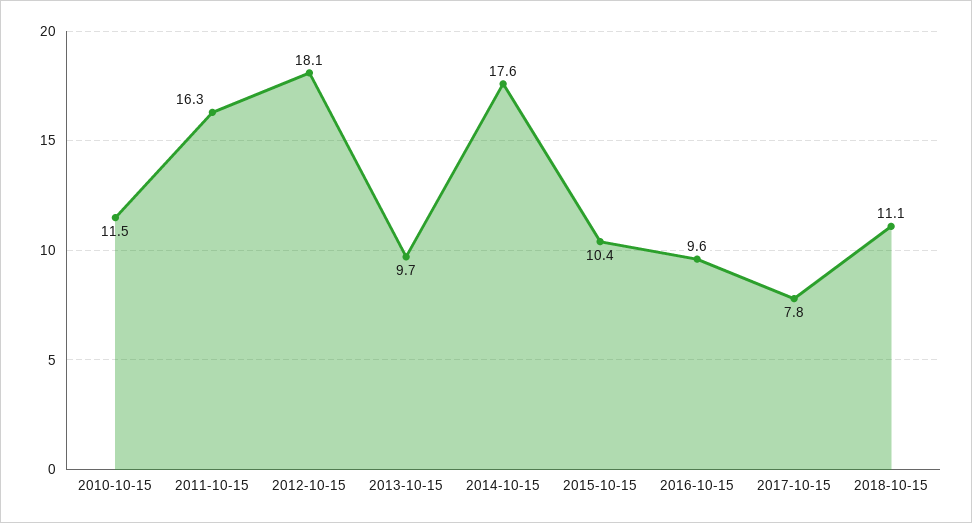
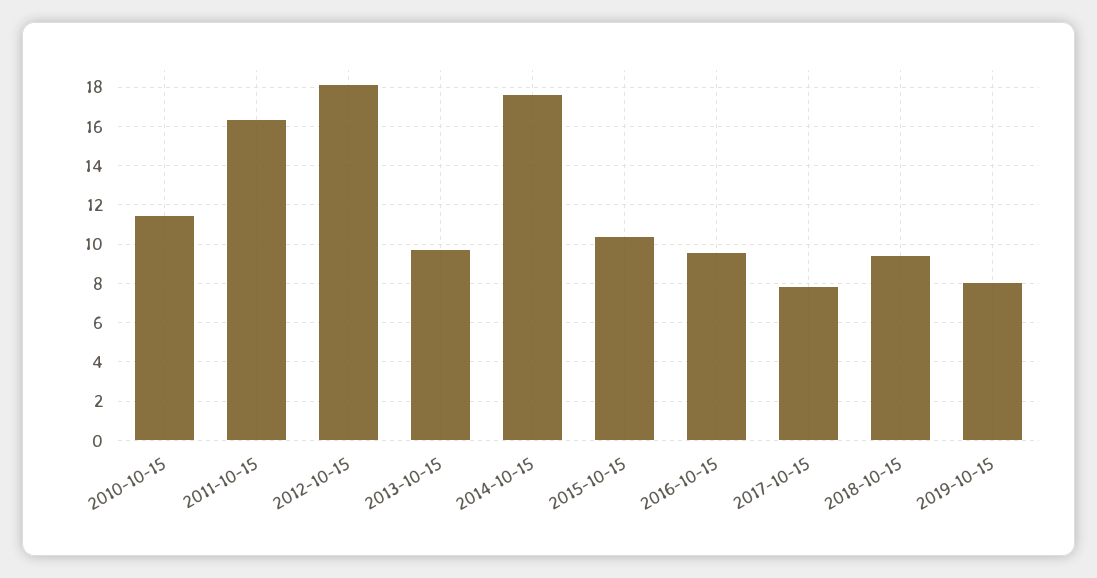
2018-10-15: 11.1 -> 9.5
2019-10-15: none -> 8

